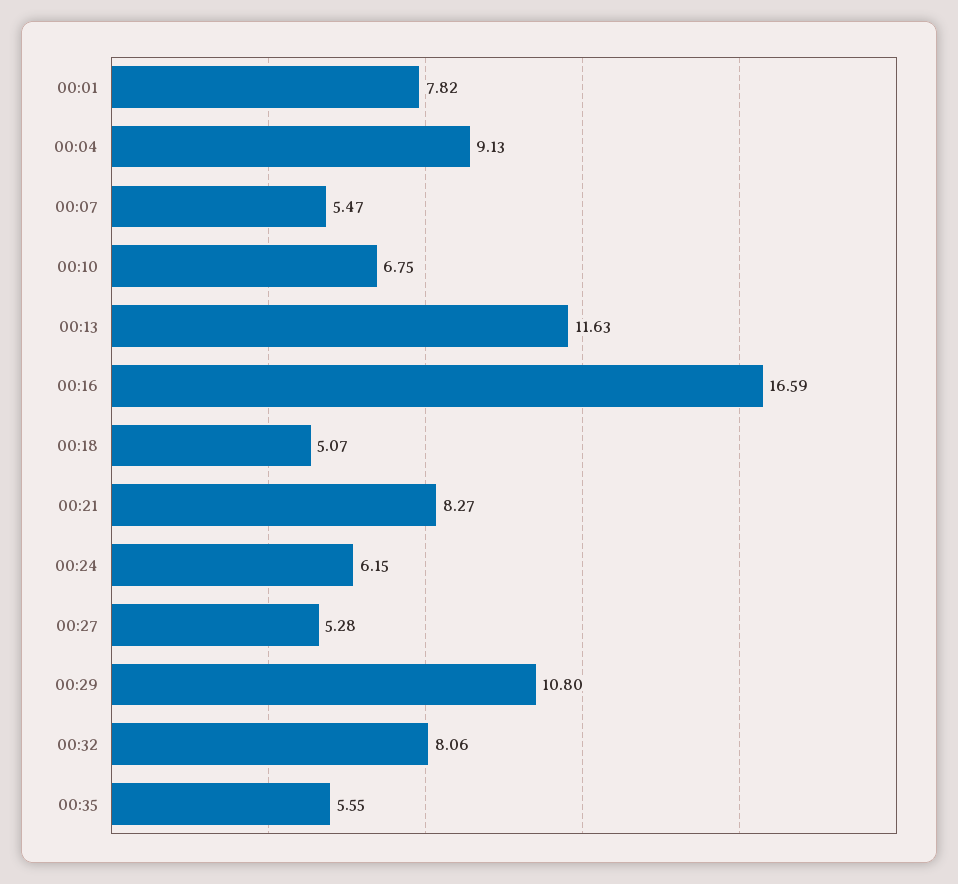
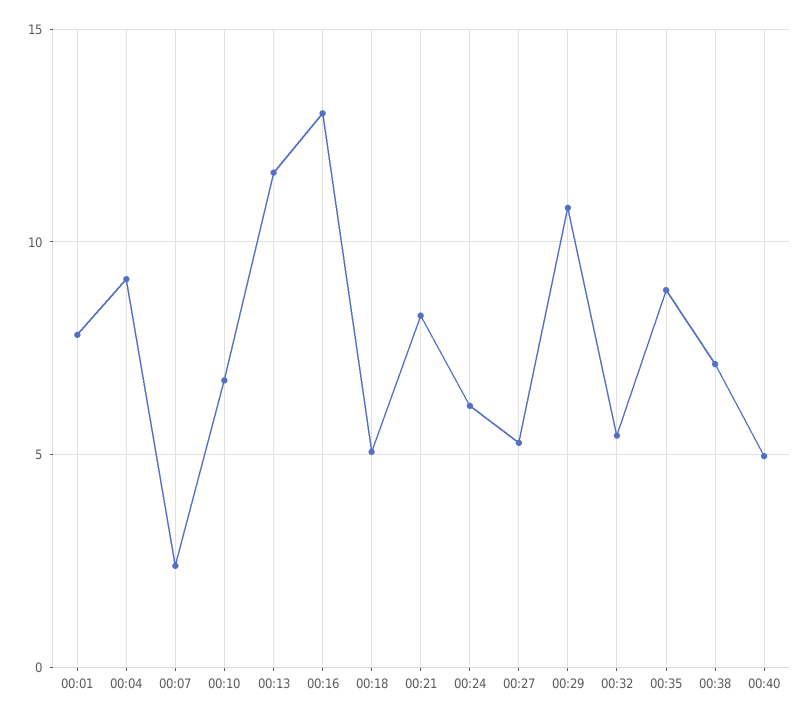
00:07: 5.47 -> 2.5
00:16: 16.59 -> 13
00:32: 8.06 -> 5.5
00:35: 5.55 -> 9
00:38: none -> 7
00:40: none -> 5

